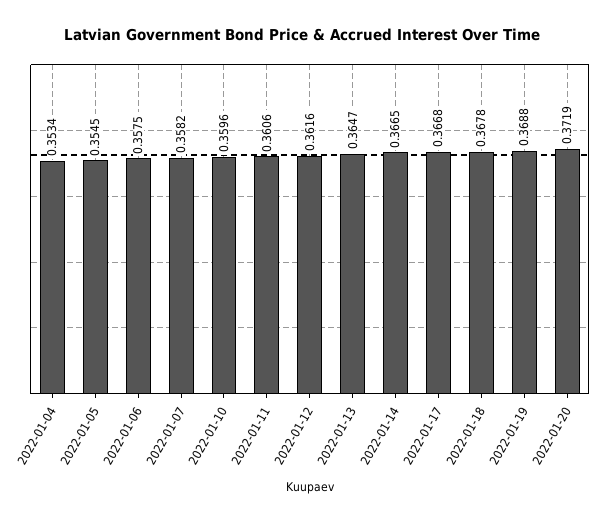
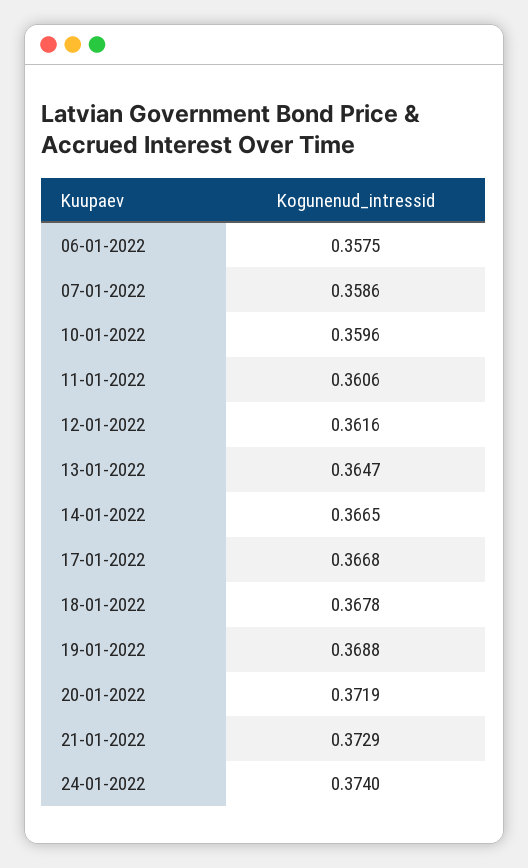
2022-01-04: 0.3534 -> none
2022-01-05: 0.3545 -> none
2022-01-07: 0.3582 -> 0.3586
21-01-2022: none -> 0.3729
24-01-2022: none -> 0.374

